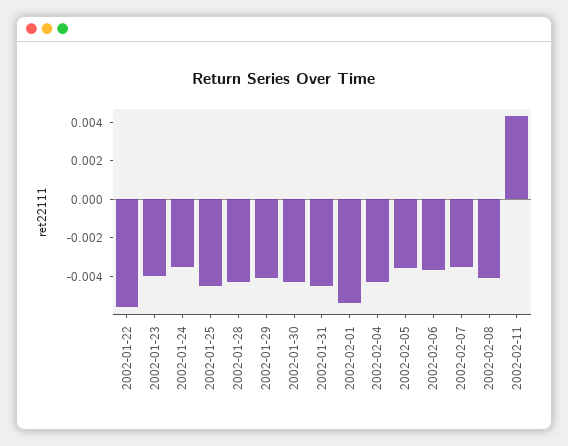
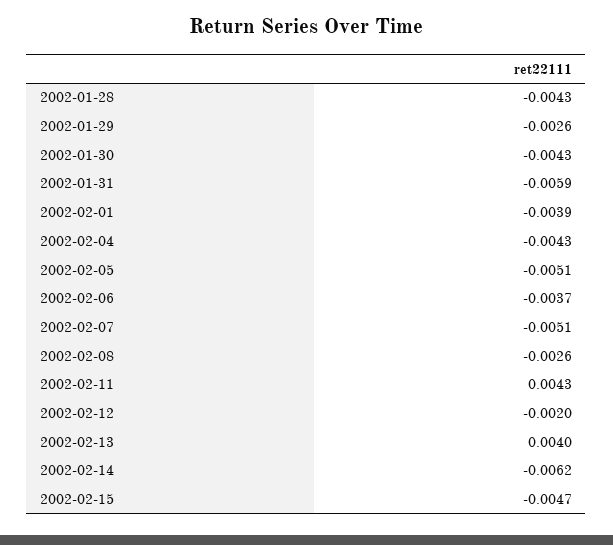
2002-01-22: -0.0055 -> none
2002-01-23: -0.004 -> none
2002-01-24: -0.0035 -> none
2002-01-25: -0.0045 -> none
2002-01-29: -0.004 -> -0.0026
2002-01-31: -0.0045 -> -0.0059
2002-02-01: -0.0055 -> -0.0039
2002-02-05: -0.0035 -> -0.0051
2002-02-07: -0.0035 -> -0.0051
2002-02-08: -0.004 -> -0.0026
2002-02-12: none -> -0.002
2002-02-13: none -> 0.004
2002-02-14: none -> -0.0062
2002-02-15: none -> -0.0047

